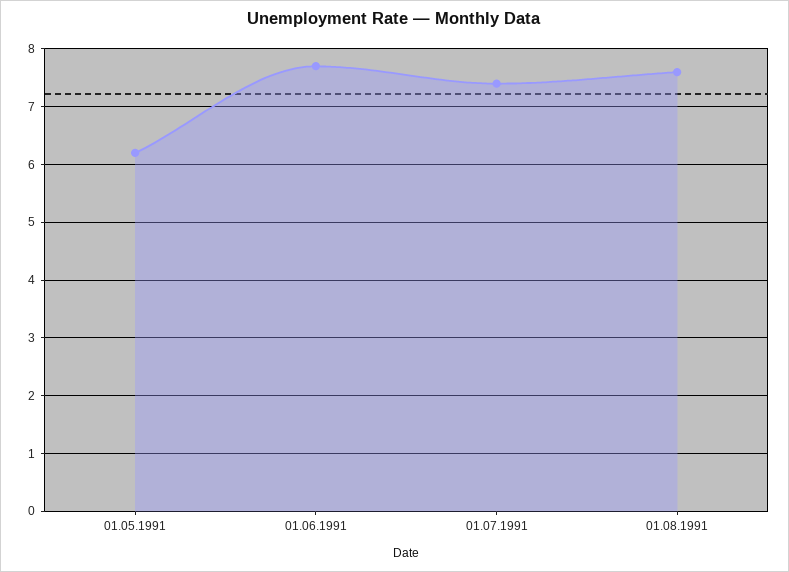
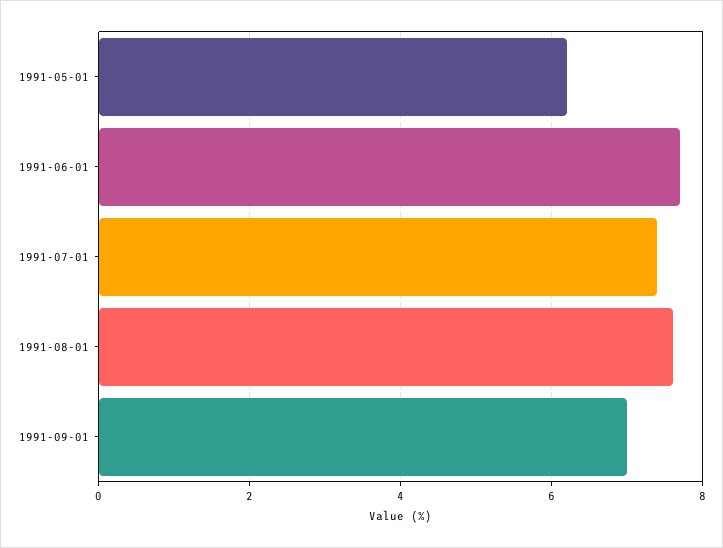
1991-09-01: none -> 7

